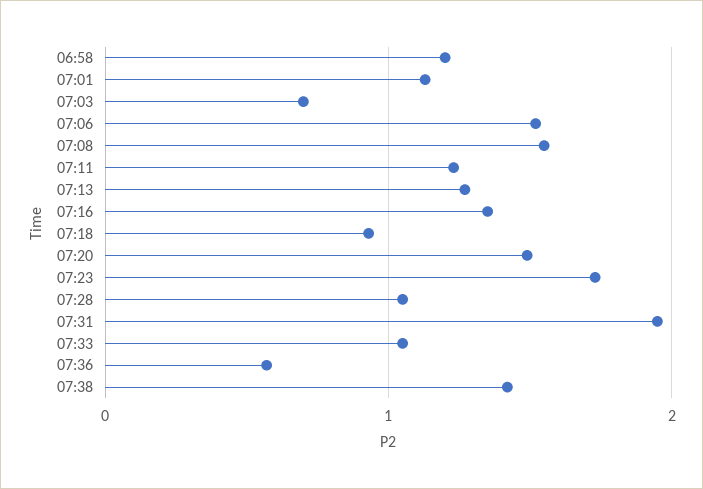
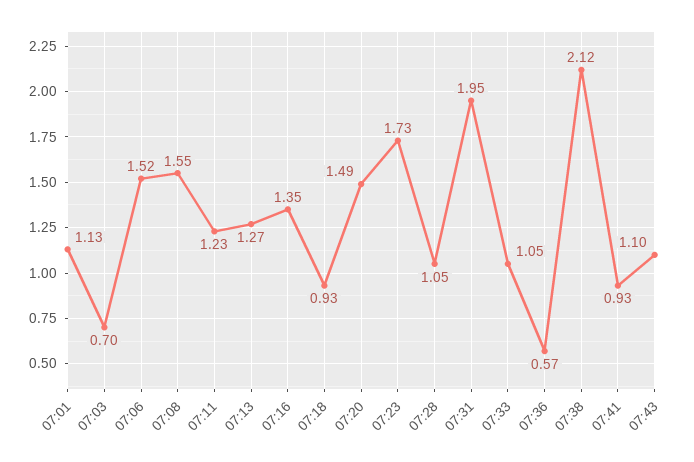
06:58: 1.2 -> none
07:38: 1.4 -> 2.12
07:41: none -> 0.93
07:43: none -> 1.1

